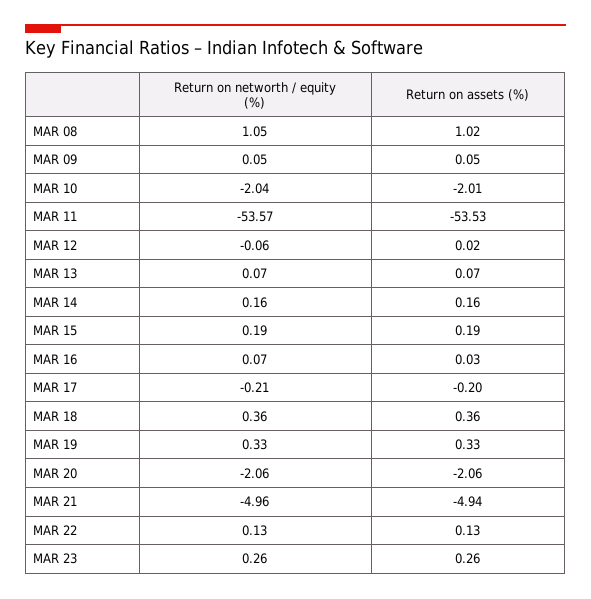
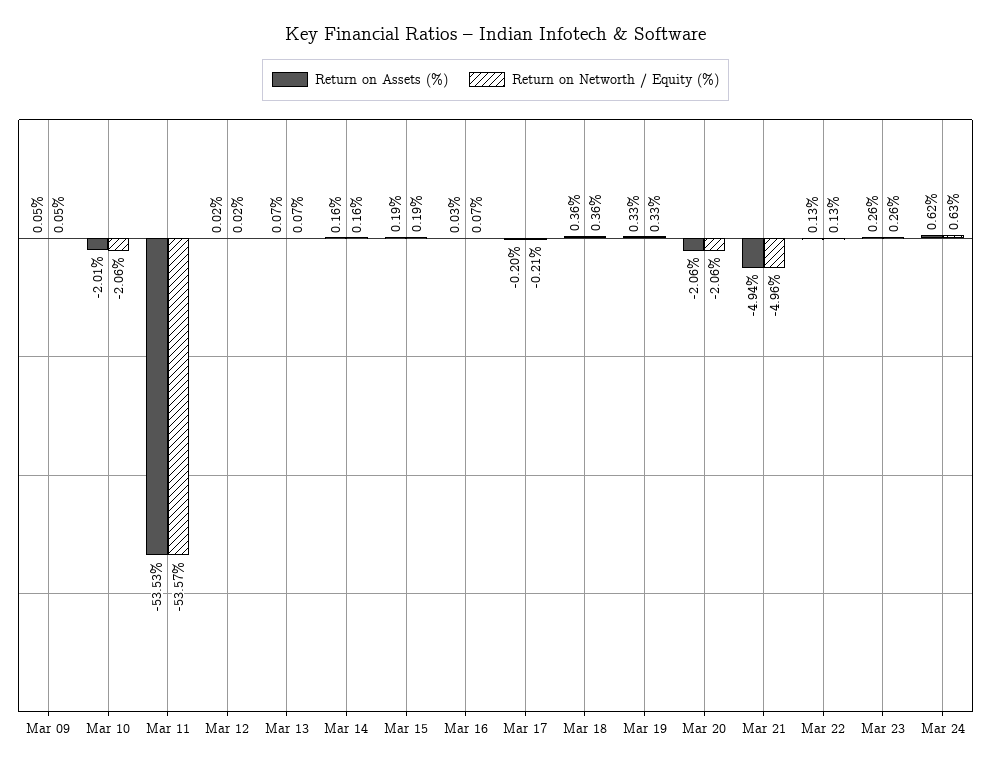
Return on networth / equity (%), MAR 08: 1.05 -> none
Return on assets (%), MAR 08: 1.02 -> none
Return on networth / equity (%), MAR 10: -2.04 -> -2.06
Return on networth / equity (%), MAR 12: -0.06 -> 0.02
Return on assets (%), Mar 24: none -> 0.62
Return on networth / equity (%), Mar 24: none -> 0.63

